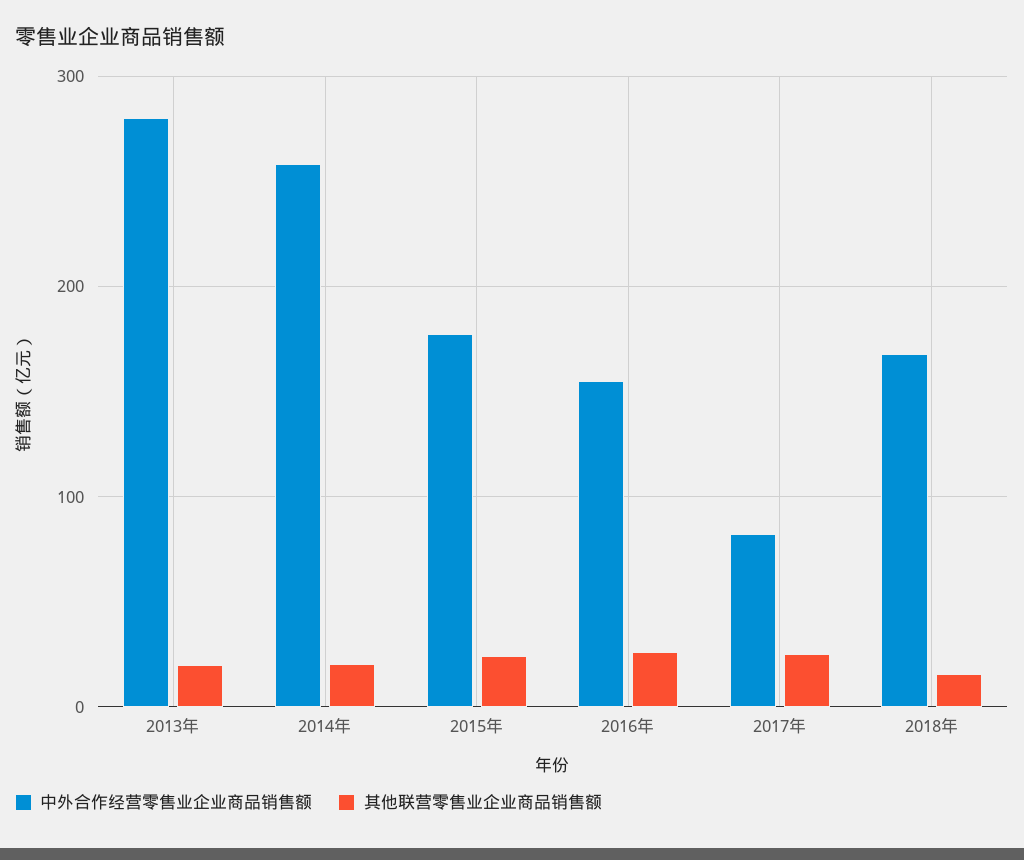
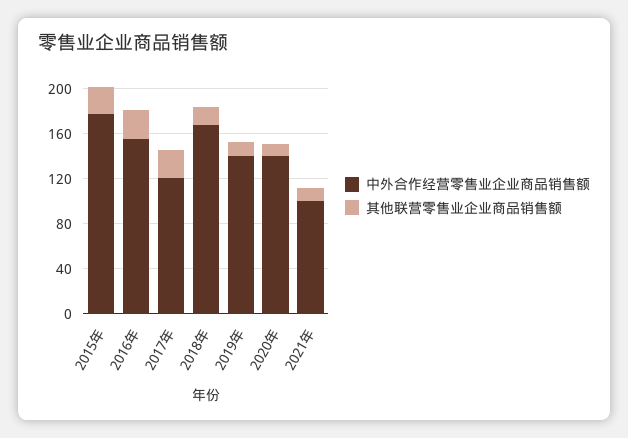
中外合作经营零售业企业商品销售额, 2013年: 280 -> none
其他联营零售业企业商品销售额, 2013年: 20 -> none
中外合作经营零售业企业商品销售额, 2014年: 260 -> none
其他联营零售业企业商品销售额, 2014年: 20 -> none
中外合作经营零售业企业商品销售额, 2017年: 80 -> 120
中外合作经营零售业企业商品销售额, 2019年: none -> 140
其他联营零售业企业商品销售额, 2019年: none -> 10
中外合作经营零售业企业商品销售额, 2020年: none -> 140
其他联营零售业企业商品销售额, 2020年: none -> 10
中外合作经营零售业企业商品销售额, 2021年: none -> 100
其他联营零售业企业商品销售额, 2021年: none -> 10

